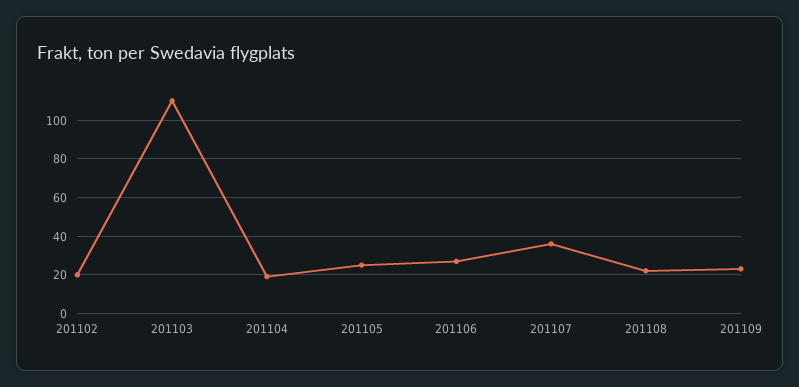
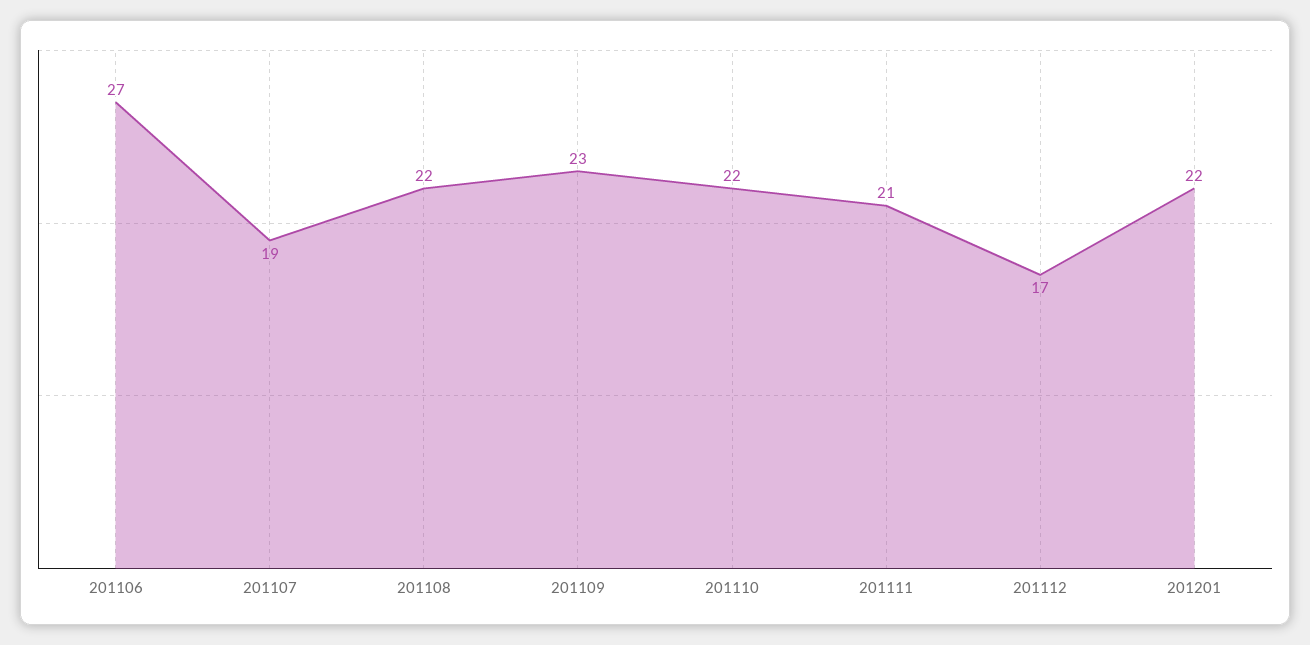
201102: 20 -> none
201103: 110 -> none
201104: 20 -> none
201105: 25 -> none
201107: 35 -> 19
201110: none -> 22
201111: none -> 21
201112: none -> 17
201201: none -> 22

